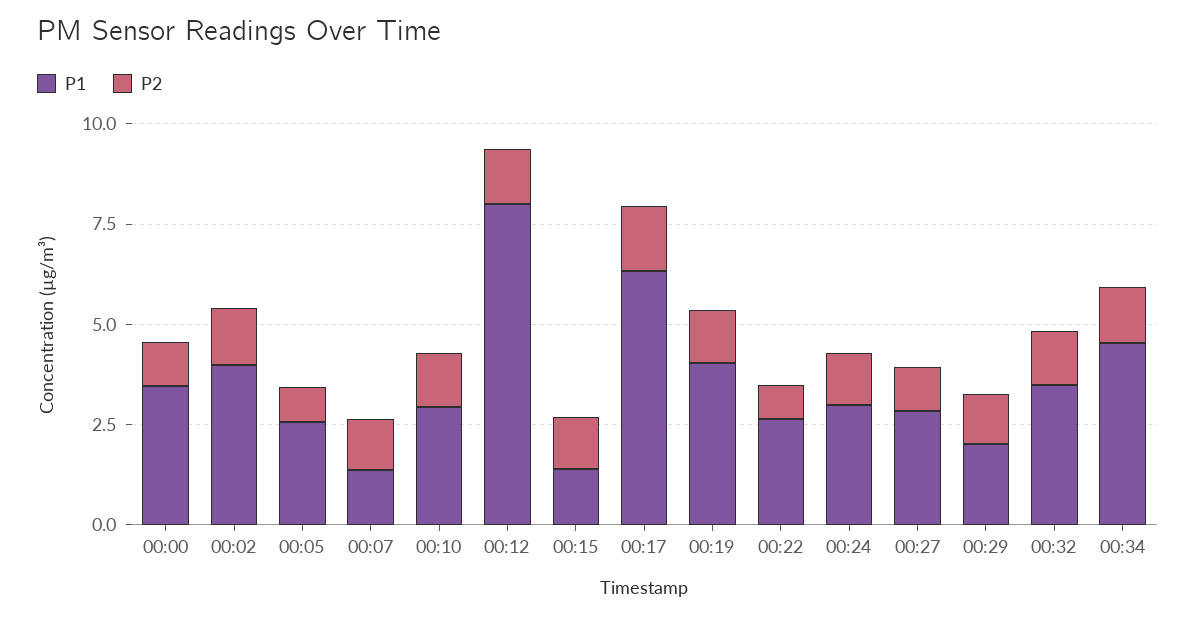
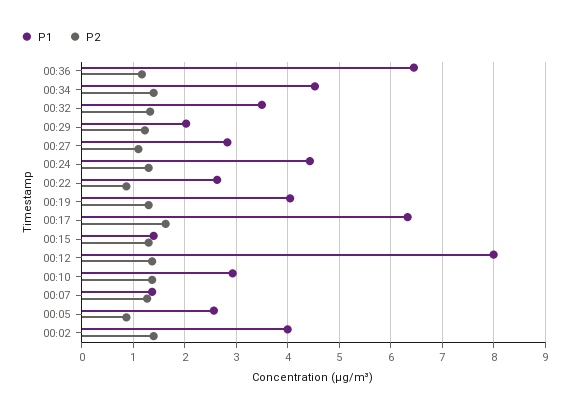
P1, 00:00: 3.5 -> none
P2, 00:00: 1 -> none
P1, 00:24: 3 -> 4.4
P1, 00:36: none -> 6.4
P2, 00:36: none -> 1.2

